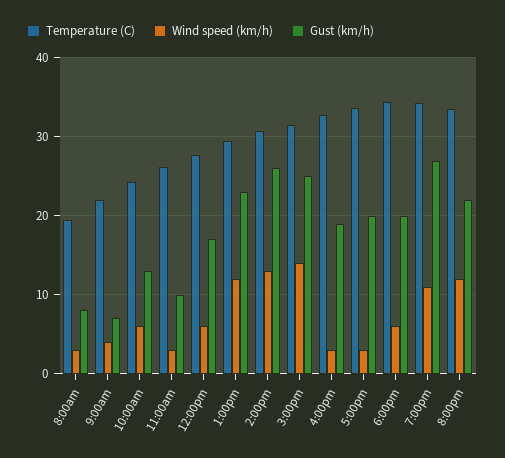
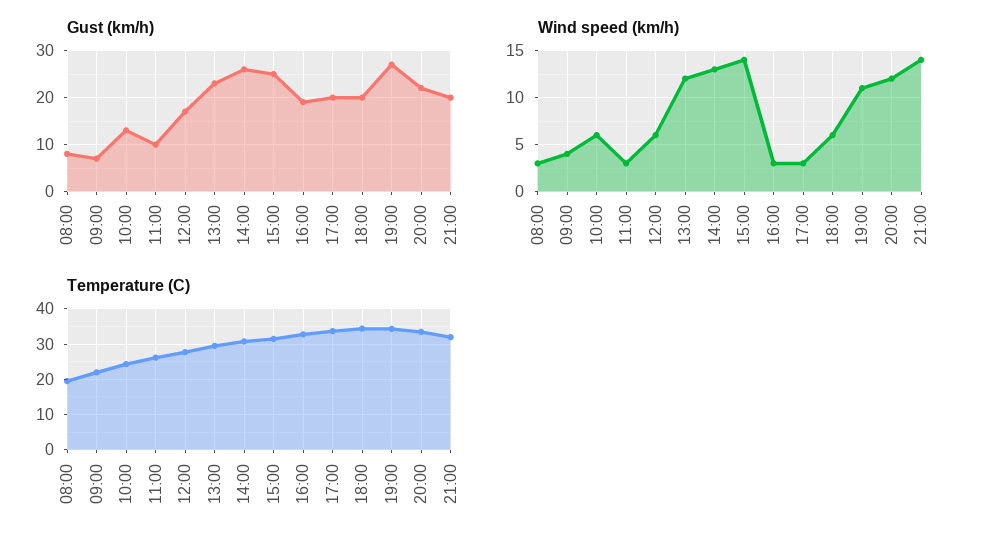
Gust (km/h), 21:00: none -> 20
Wind speed (km/h), 21:00: none -> 14
Temperature (C), 21:00: none -> 32

